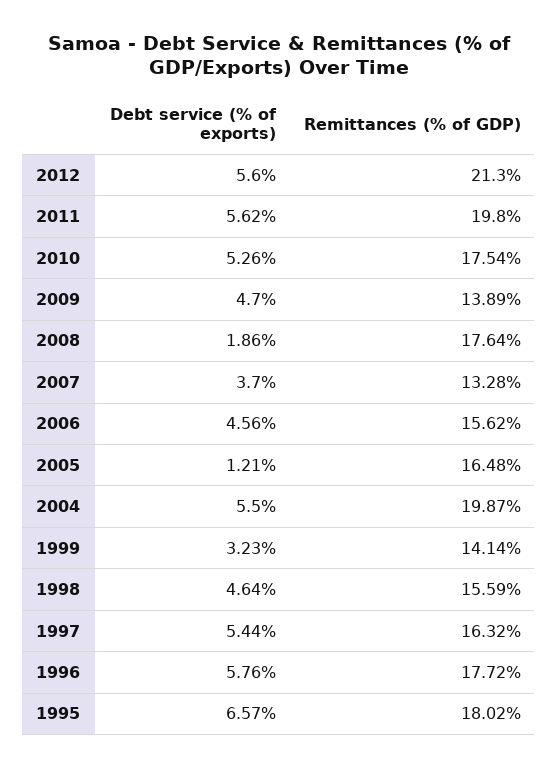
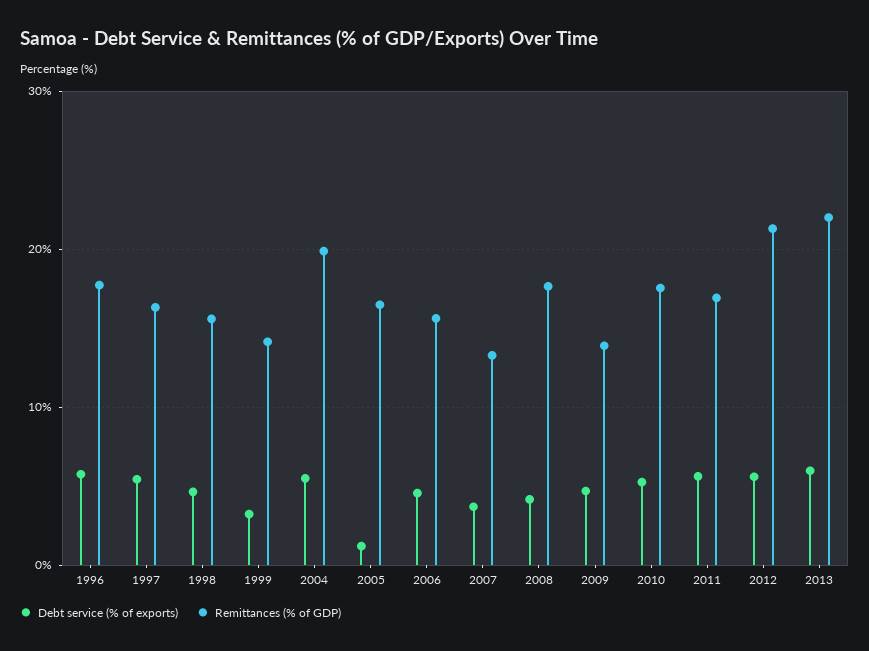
Remittances (% of GDP), 2011: 19.8 -> 17
Debt service (% of exports), 2008: 1.86 -> 4
Debt service (% of exports), 1995: 6.57 -> none
Remittances (% of GDP), 1995: 18.02 -> none
Debt service (% of exports), 2013: none -> 6
Remittances (% of GDP), 2013: none -> 22

